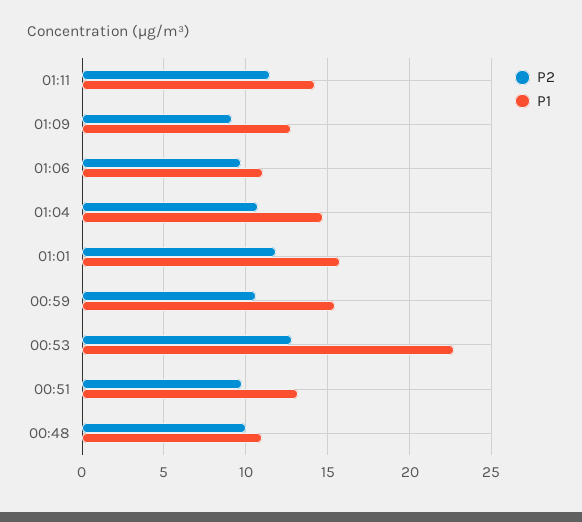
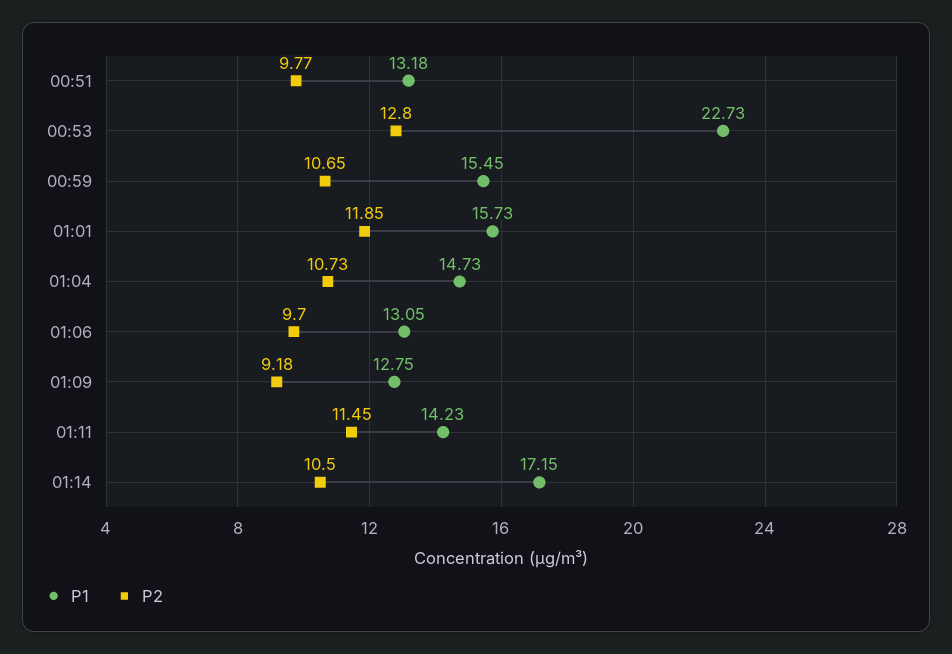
P1, 01:06: 11 -> 13.05
P2, 00:48: 10 -> none
P1, 00:48: 11 -> none
P1, 01:14: none -> 17.15
P2, 01:14: none -> 10.5

